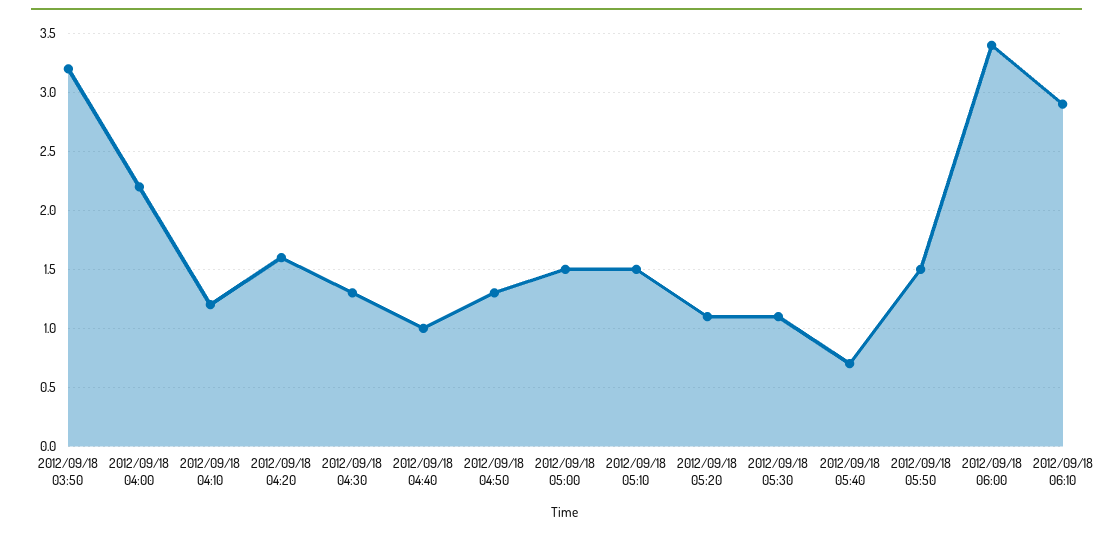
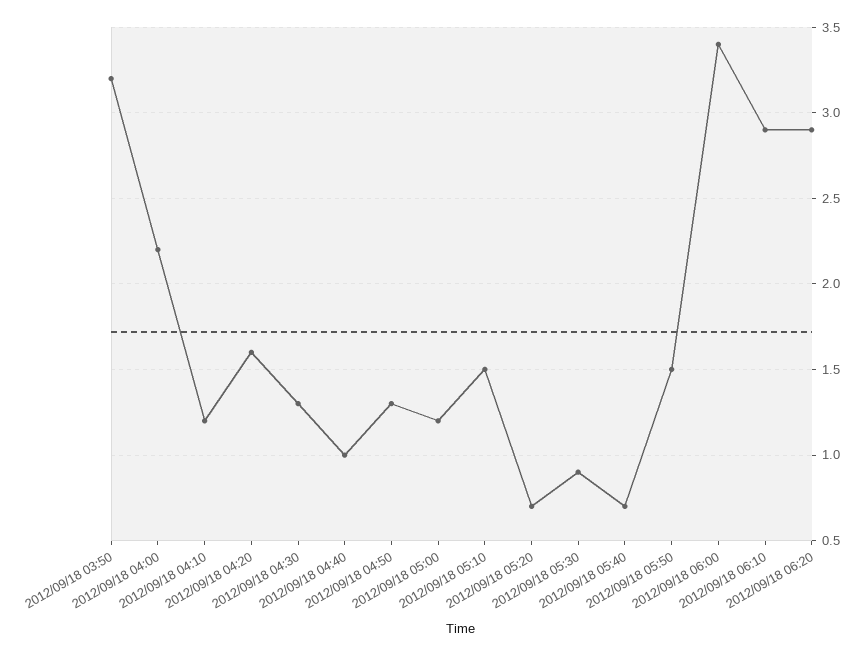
2012/09/18 05:00: 1.5 -> 1.2
2012/09/18 05:20: 1.1 -> 0.7
2012/09/18 05:30: 1.1 -> 0.9
2012/09/18 06:20: none -> 2.9

